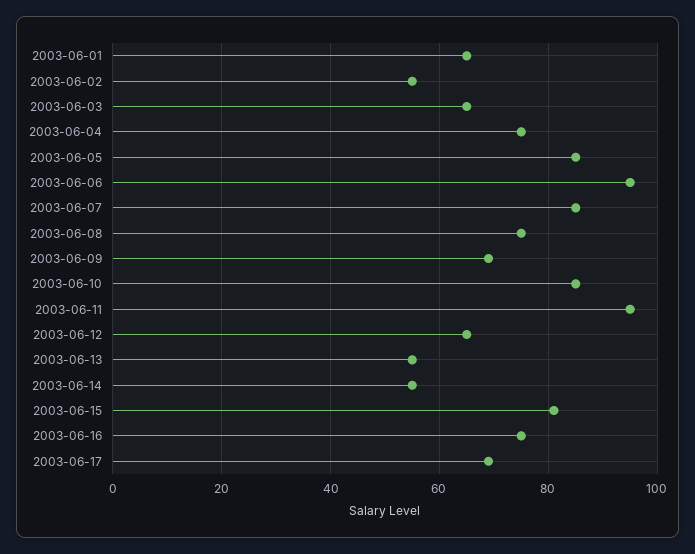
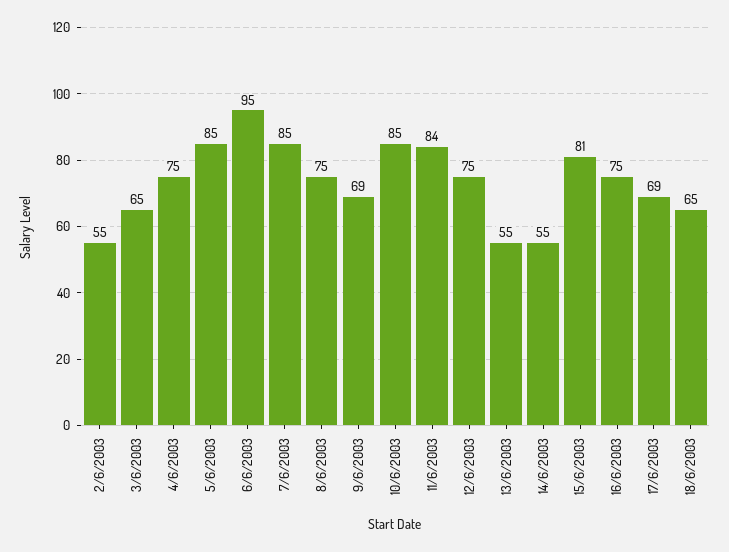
2003-06-01: 65 -> none
2003-06-11: 95 -> 84
2003-06-12: 65 -> 75
18/6/2003: none -> 65

